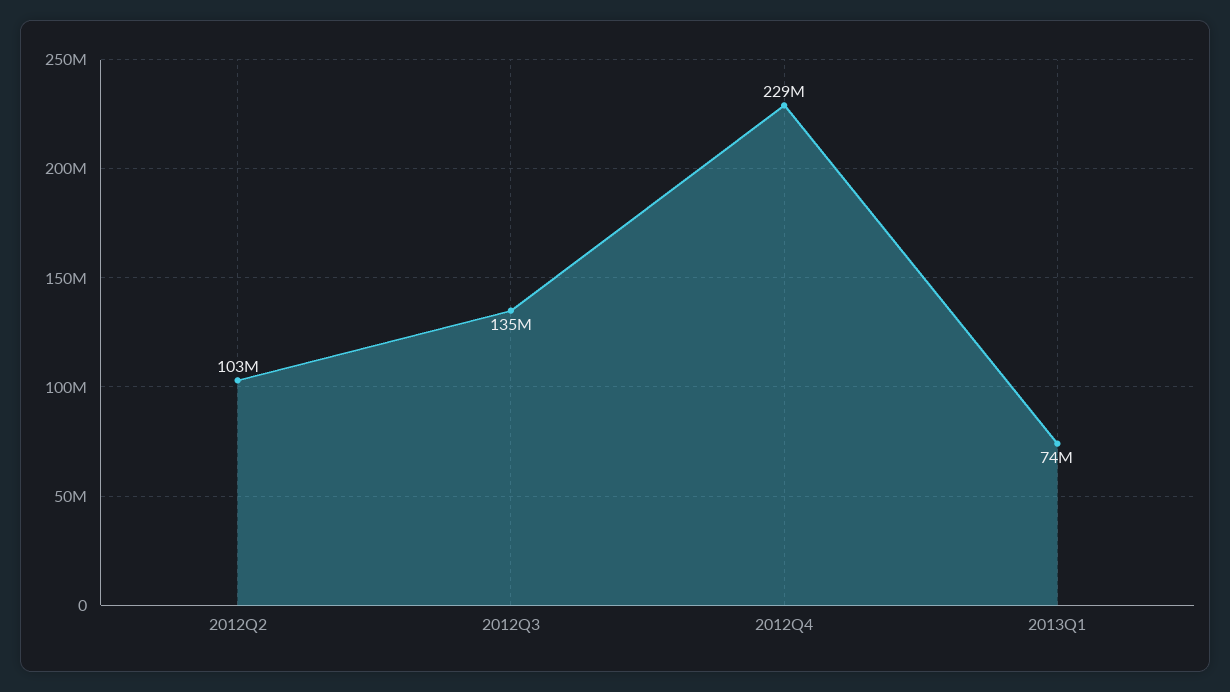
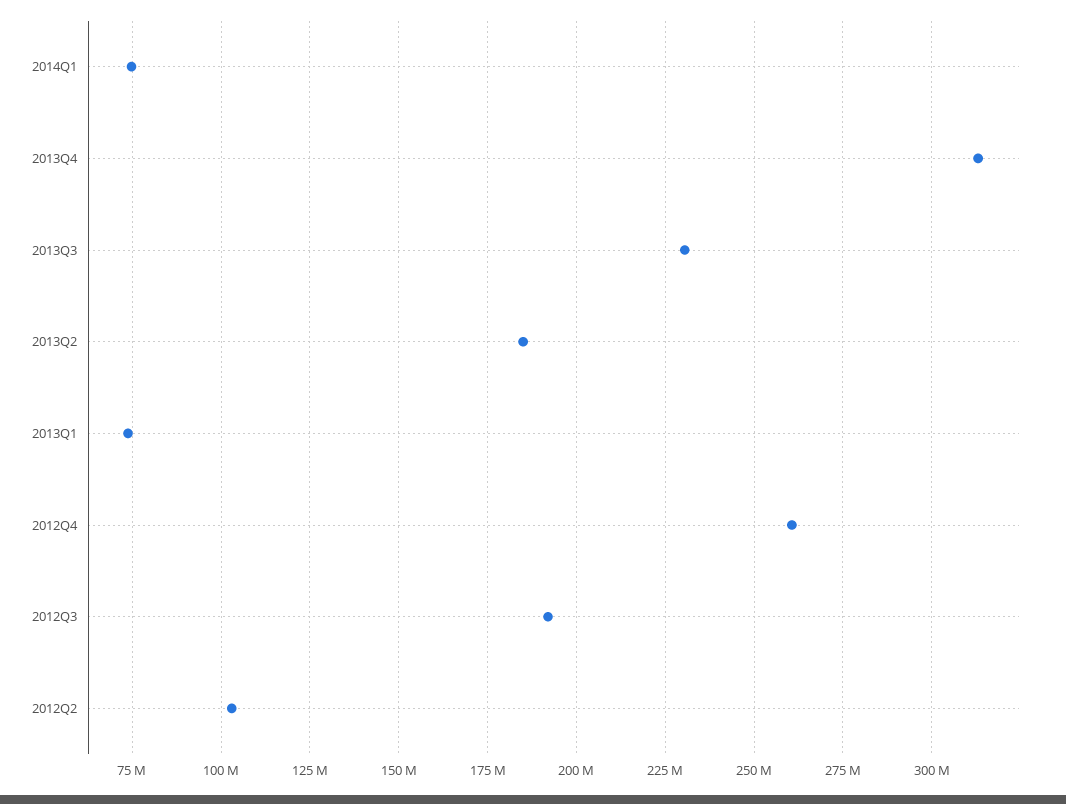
2012Q3: 135000000 -> 192500000
2012Q4: 229000000 -> 260000000
2014Q1: none -> 75000000
2013Q4: none -> 312500000
2013Q3: none -> 230000000
2013Q2: none -> 185000000

